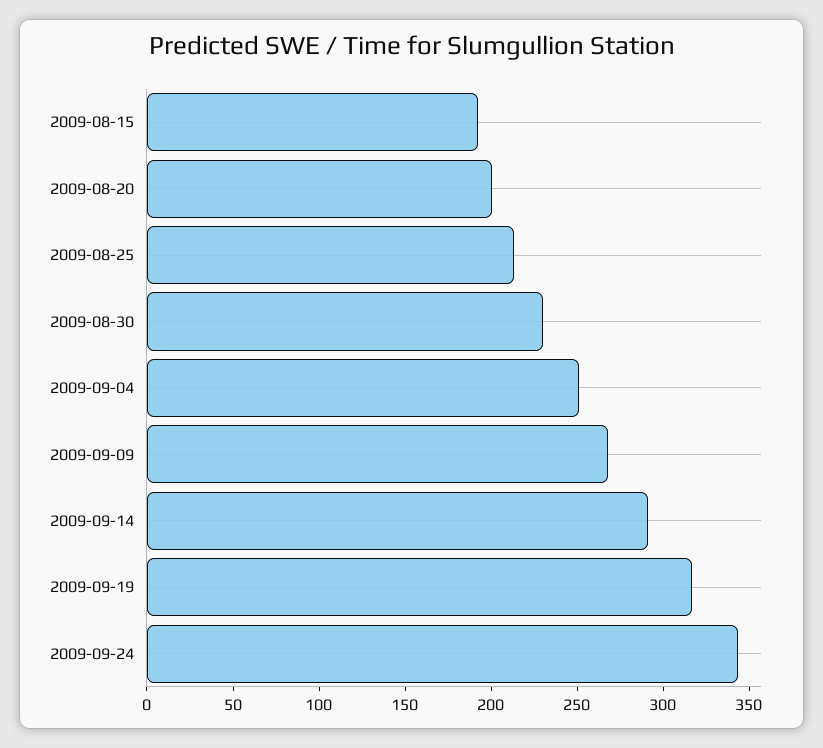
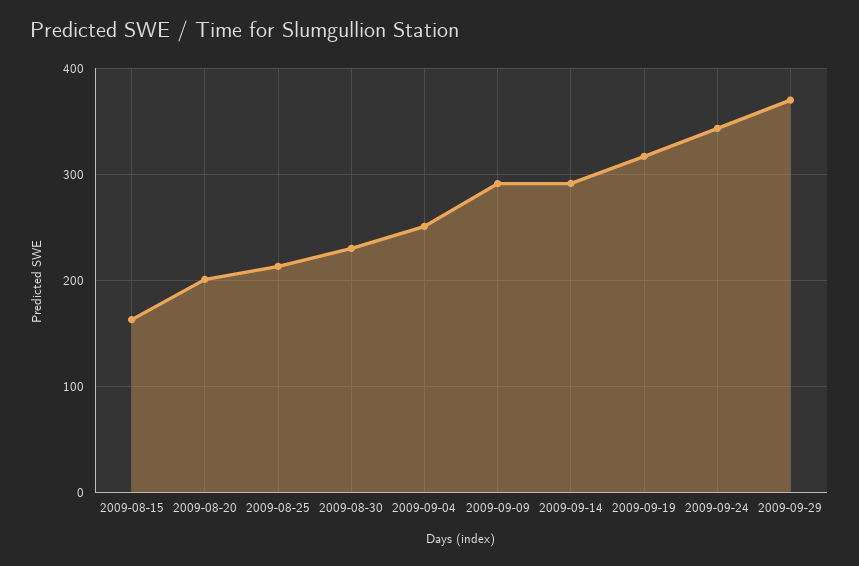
2009-08-15: 190 -> 160
2009-09-09: 270 -> 290
2009-09-29: none -> 370

